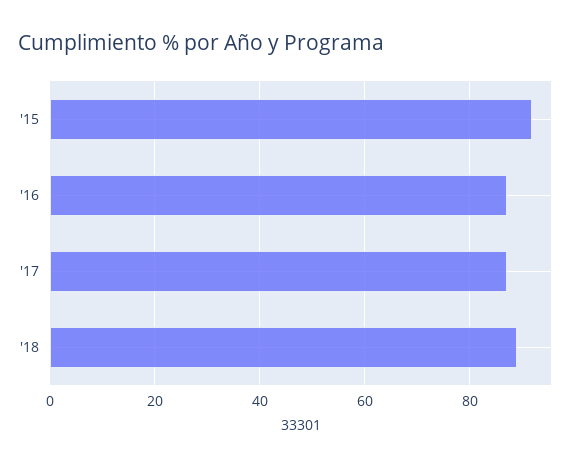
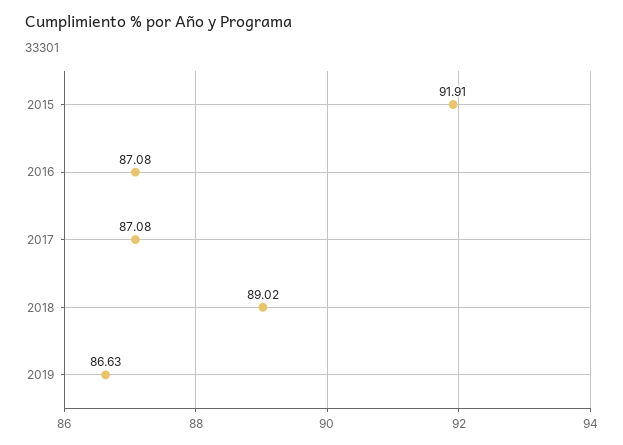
2019: none -> 86.63

